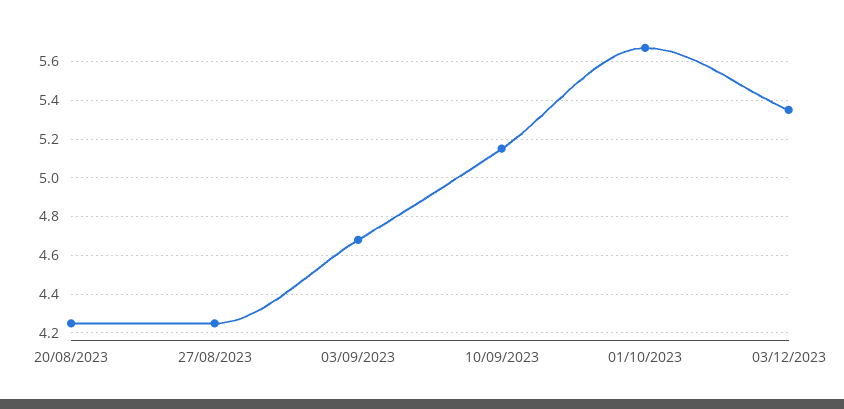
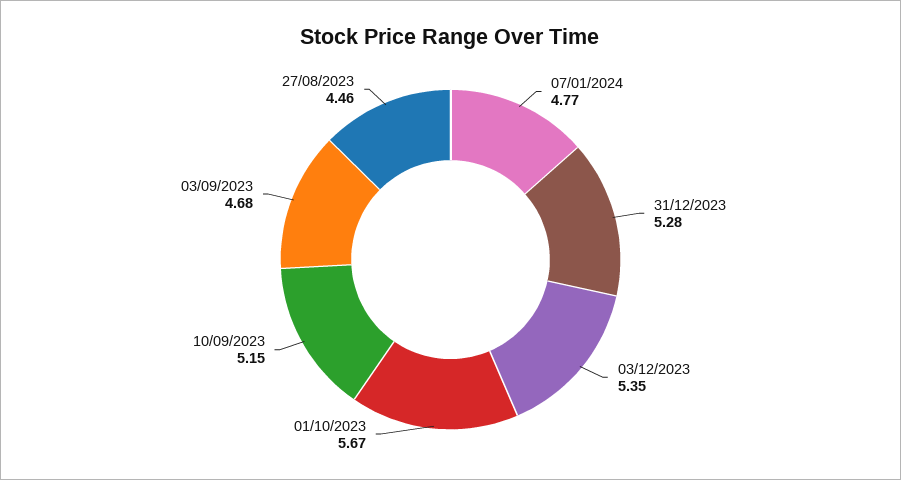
20/08/2023: 4.25 -> none
27/08/2023: 4.25 -> 4.46
07/01/2024: none -> 4.77
31/12/2023: none -> 5.28

